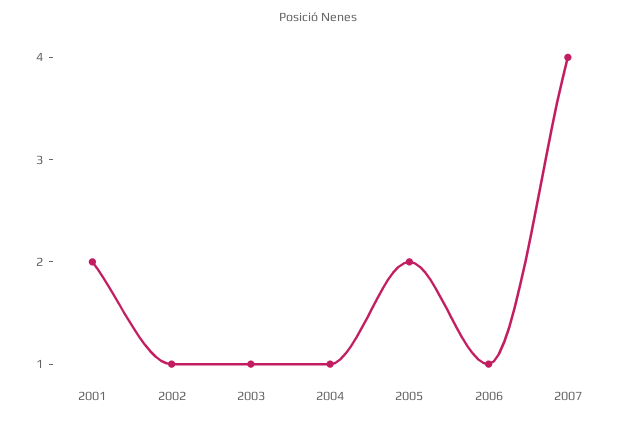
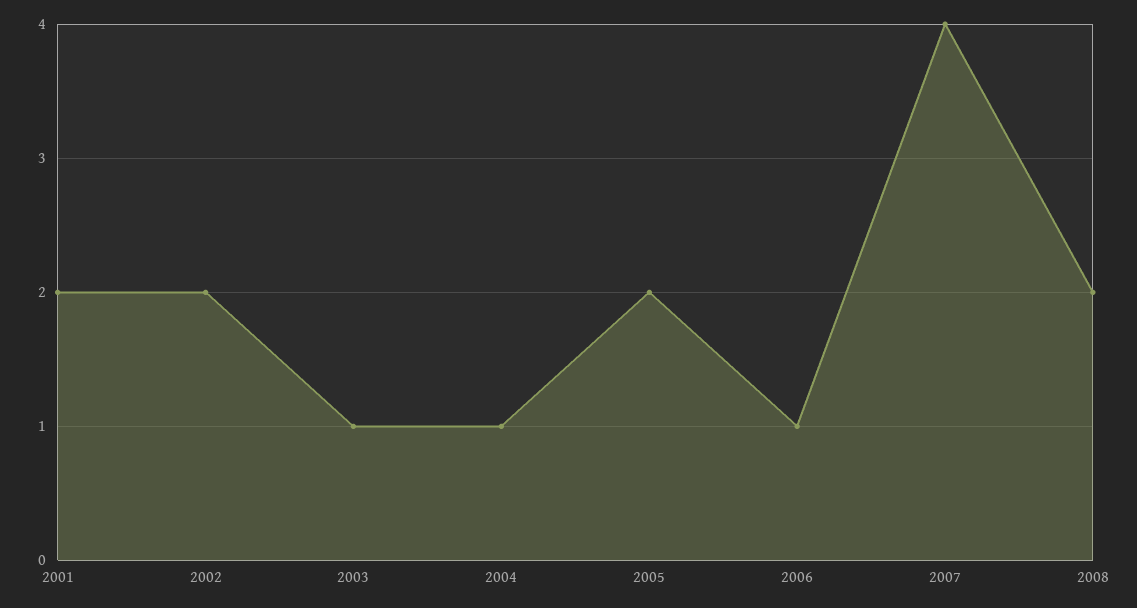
2002: 1 -> 2
2008: none -> 2

